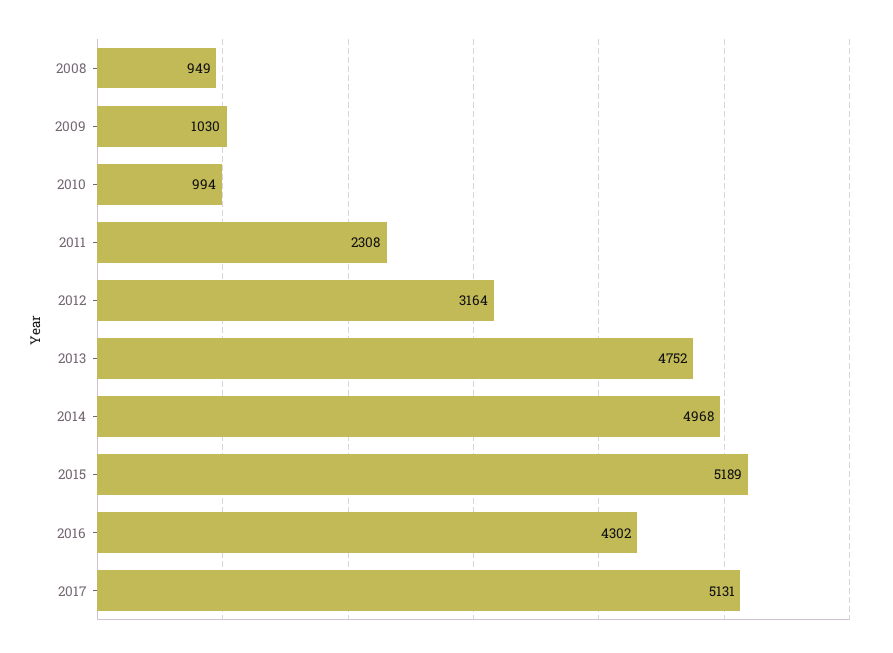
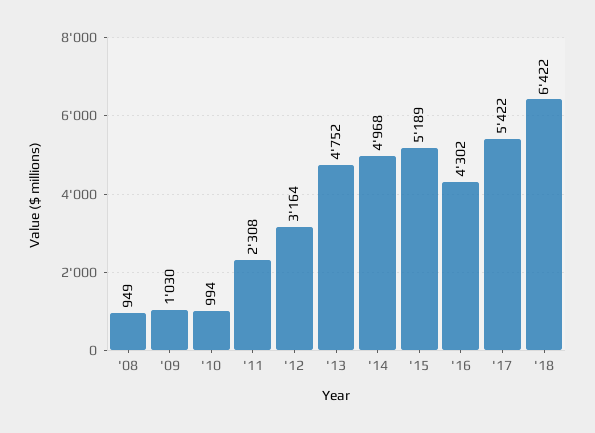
2017: 5131 -> 5422
'18: none -> 6422

